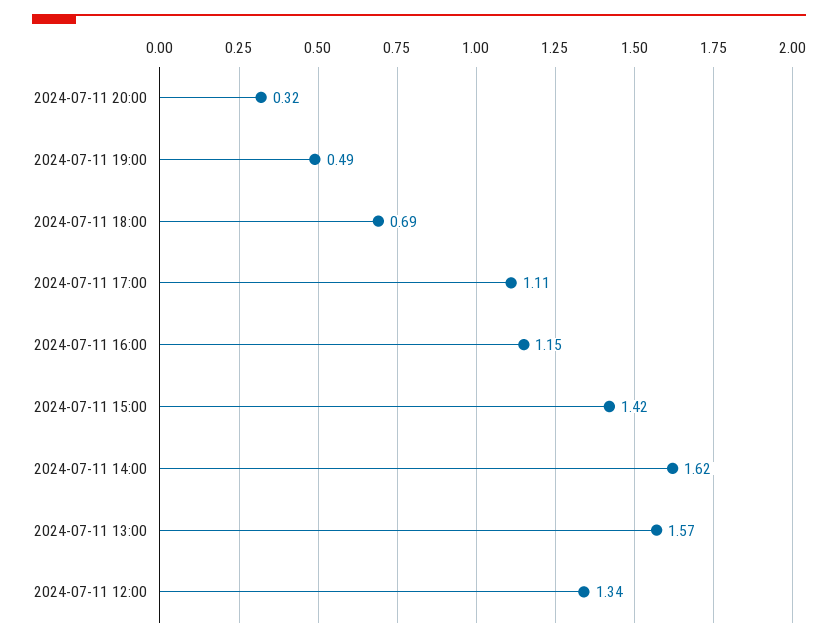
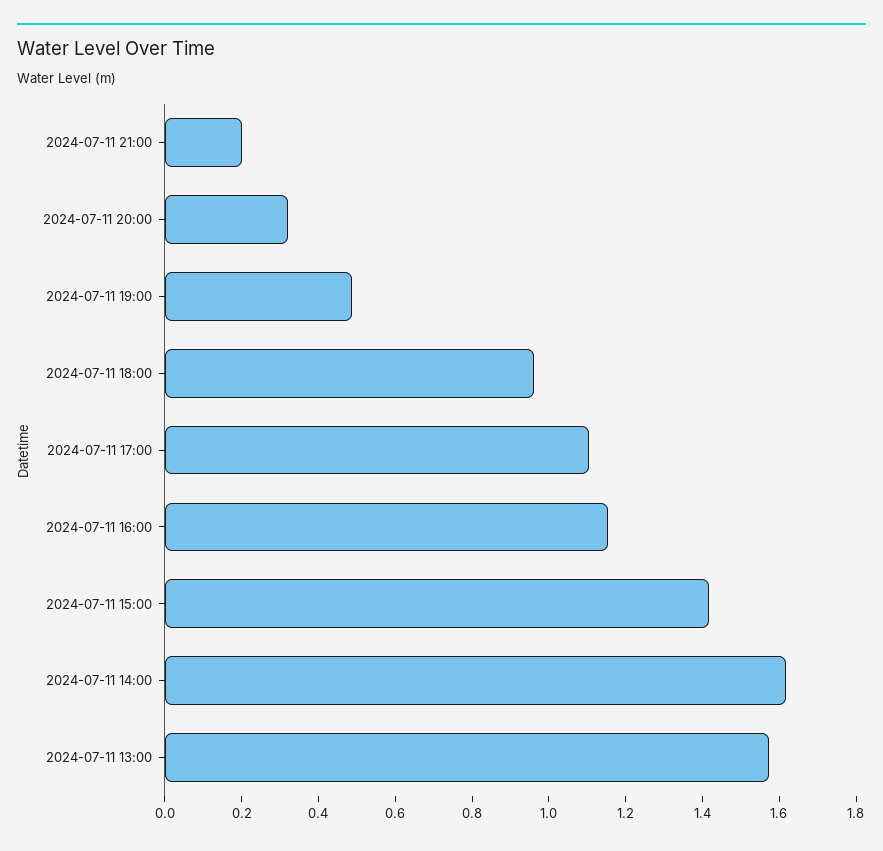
2024-07-11 18:00: 0.69 -> 0.95
2024-07-11 12:00: 1.34 -> none
2024-07-11 21:00: none -> 0.2

